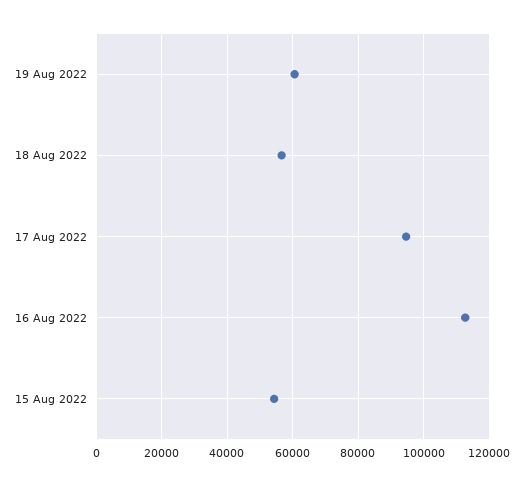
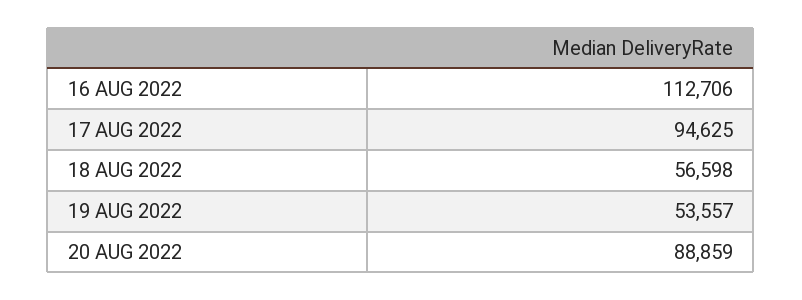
19 Aug 2022: 60000 -> 53557
15 Aug 2022: 54000 -> none
20 AUG 2022: none -> 88859

